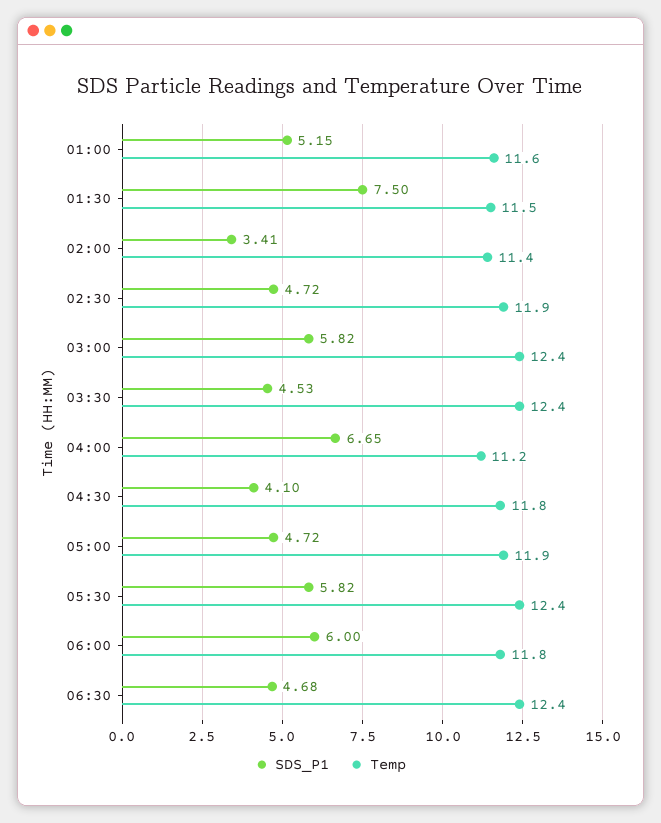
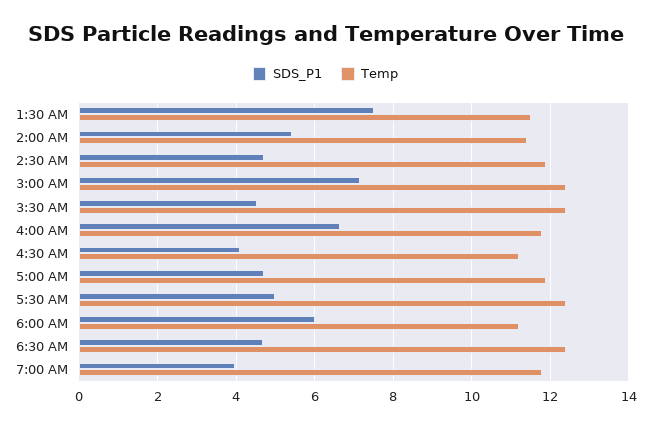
SDS_P1, 01:00: 5.15 -> none
Temp, 01:00: 11.6 -> none
SDS_P1, 02:00: 3.41 -> 5.4
SDS_P1, 03:00: 5.82 -> 7.2
Temp, 04:00: 11.2 -> 11.8
Temp, 04:30: 11.8 -> 11.2
SDS_P1, 05:30: 5.82 -> 5
Temp, 06:00: 11.8 -> 11.2
SDS_P1, 7:00 AM: none -> 4
Temp, 7:00 AM: none -> 11.8

